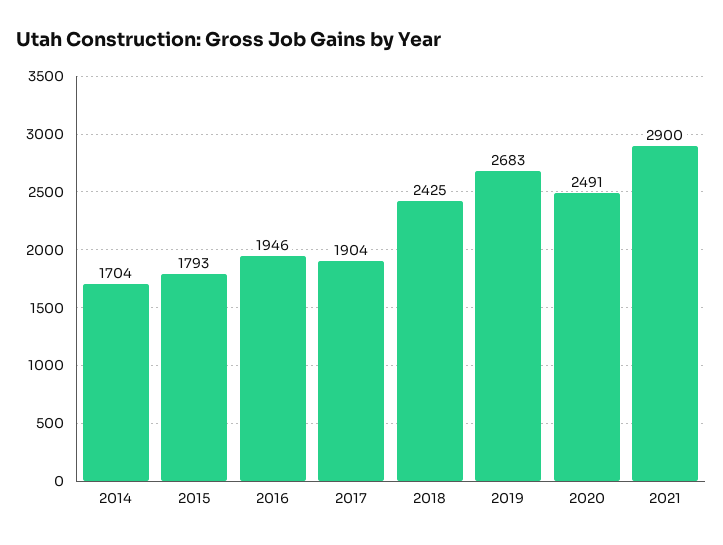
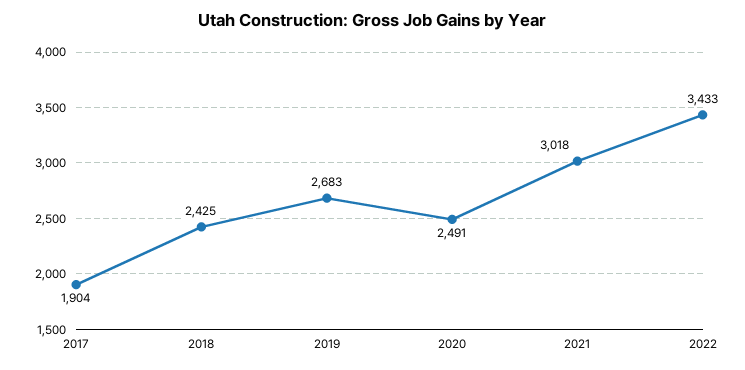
2014: 1704 -> none
2015: 1793 -> none
2016: 1946 -> none
2021: 2900 -> 3018
2022: none -> 3433

